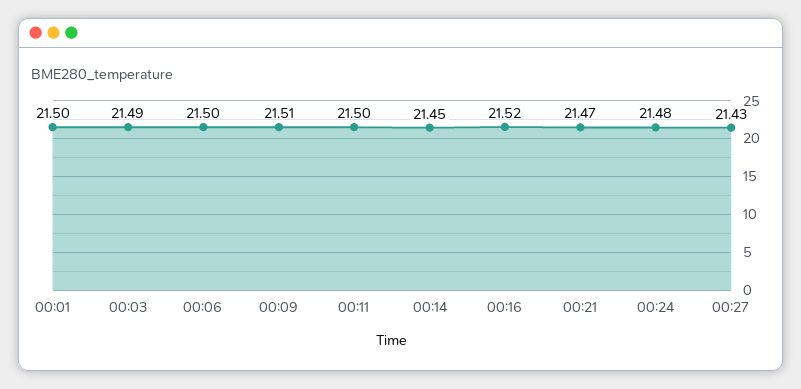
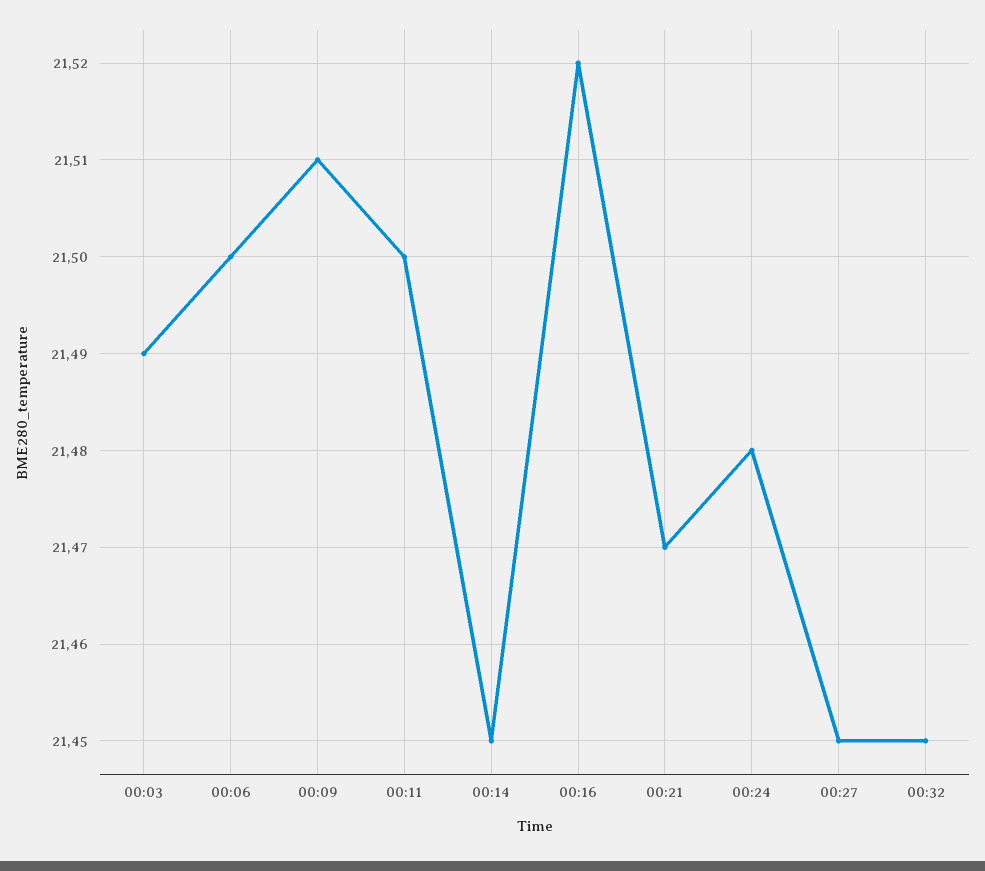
00:01: 21.5 -> none
00:27: 21.43 -> 21.45
00:32: none -> 21.45

